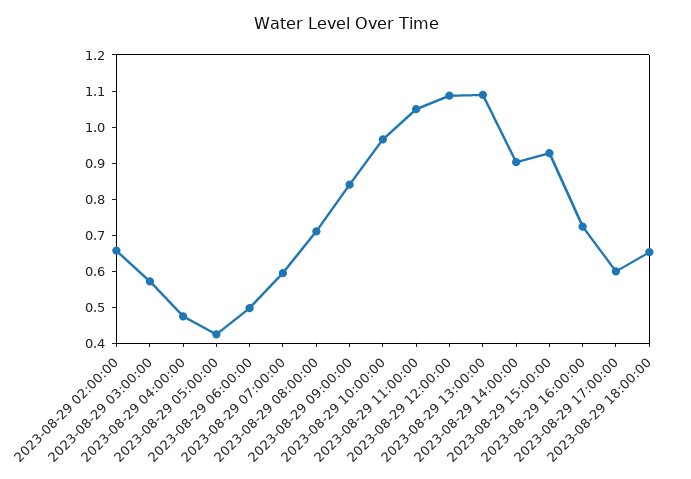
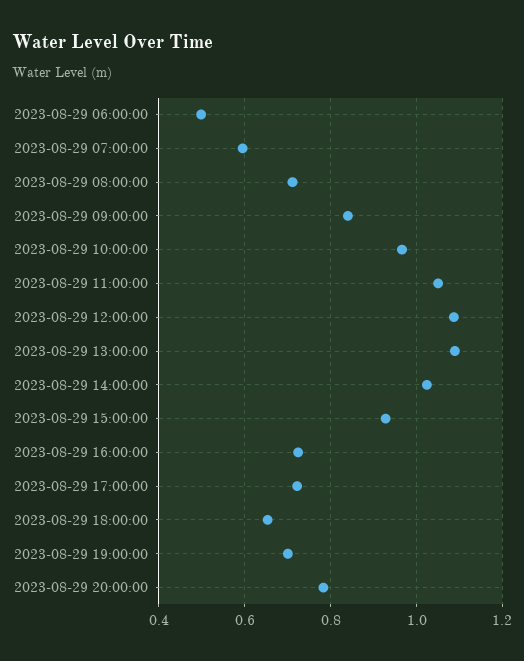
2023-08-29 02:00:00: 0.65 -> none
2023-08-29 03:00:00: 0.575 -> none
2023-08-29 04:00:00: 0.475 -> none
2023-08-29 05:00:00: 0.425 -> none
2023-08-29 14:00:00: 0.9 -> 1.02
2023-08-29 17:00:00: 0.6 -> 0.72
2023-08-29 19:00:00: none -> 0.7
2023-08-29 20:00:00: none -> 0.78

